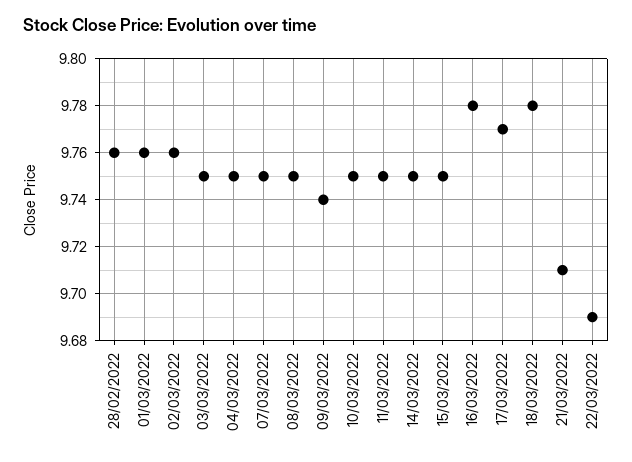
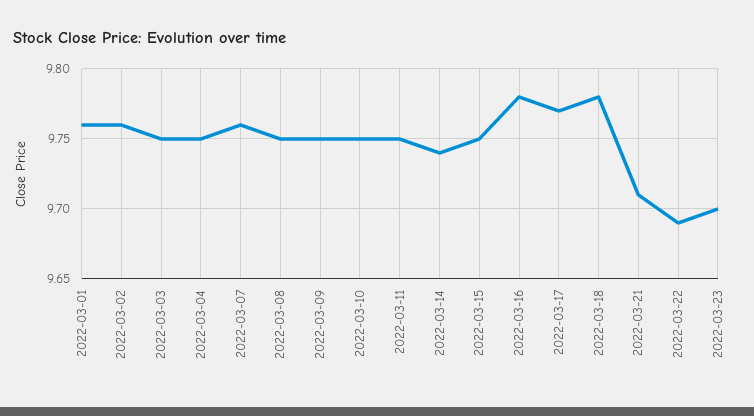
28/02/2022: 9.76 -> none
07/03/2022: 9.75 -> 9.76
09/03/2022: 9.74 -> 9.75
14/03/2022: 9.75 -> 9.74
2022-03-23: none -> 9.7

